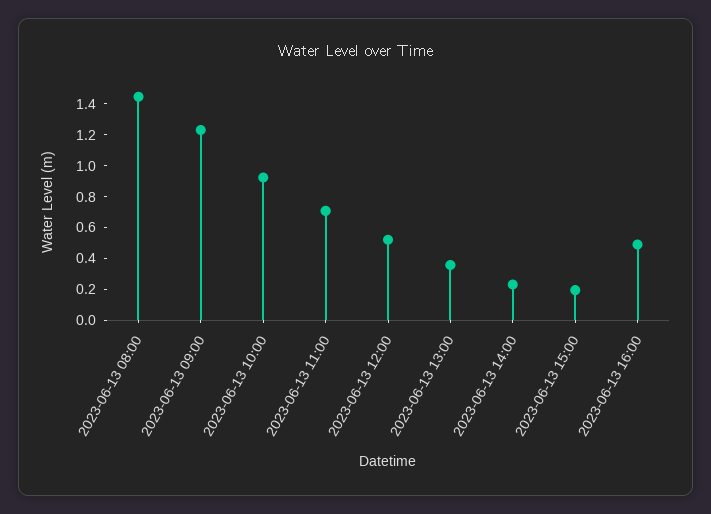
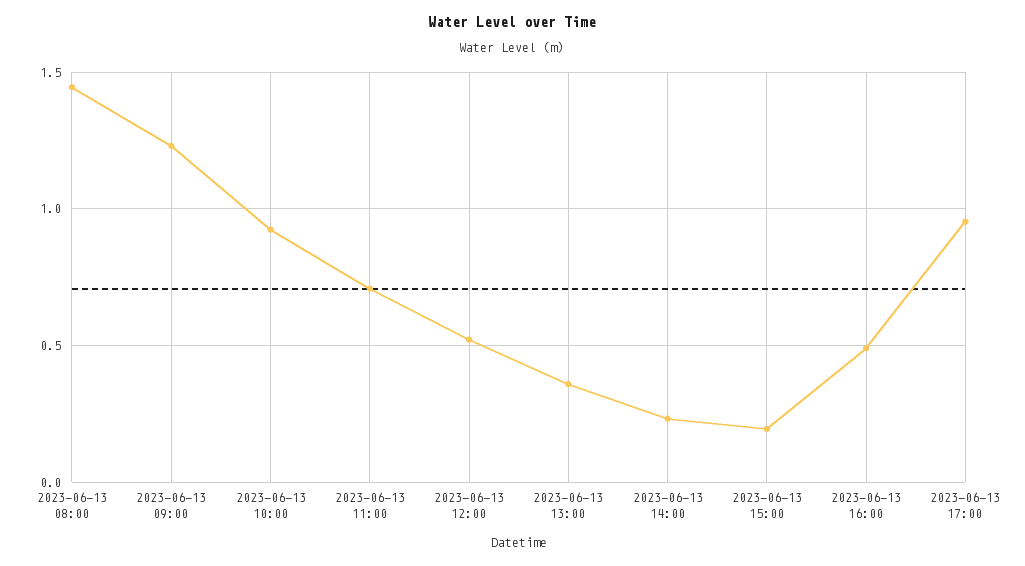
2023-06-13 17:00: none -> 0.95

